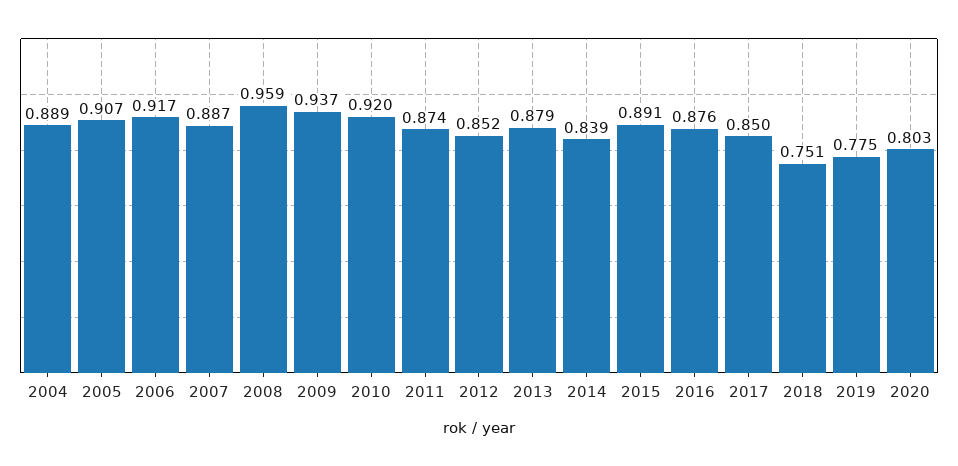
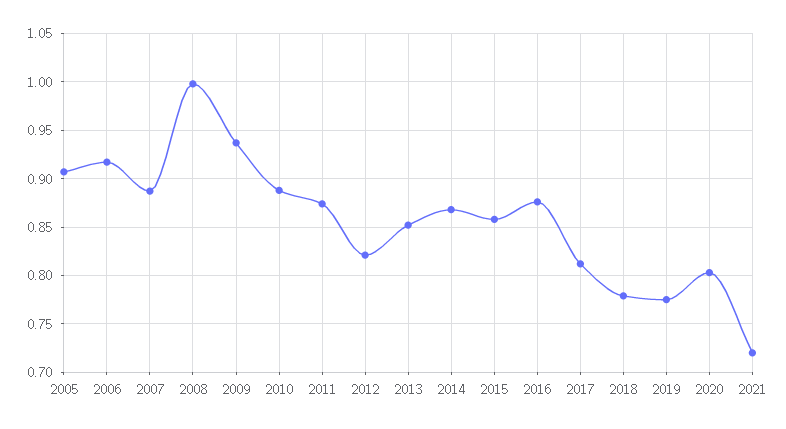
2004: 0.889 -> none
2008: 0.959 -> 1
2010: 0.92 -> 0.89
2012: 0.852 -> 0.82
2013: 0.879 -> 0.85
2014: 0.839 -> 0.87
2015: 0.891 -> 0.86
2017: 0.85 -> 0.81
2018: 0.751 -> 0.78
2021: none -> 0.72

